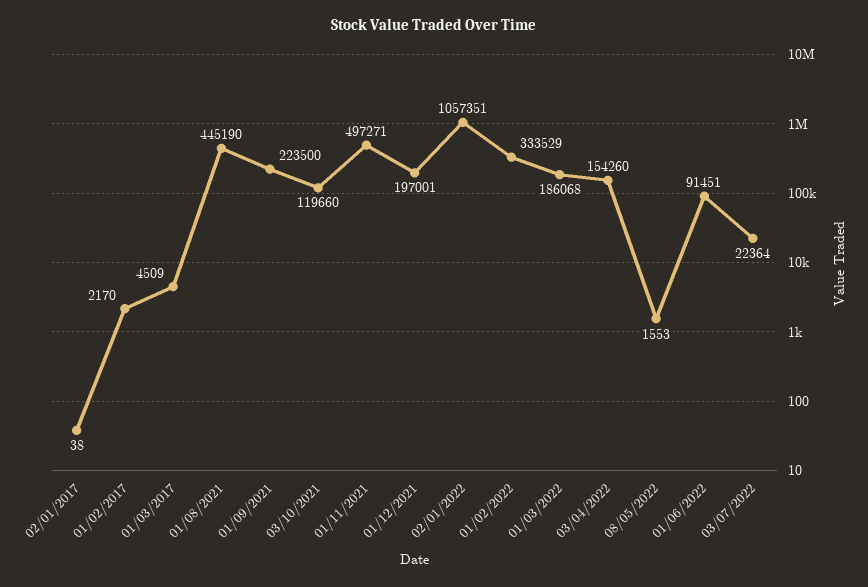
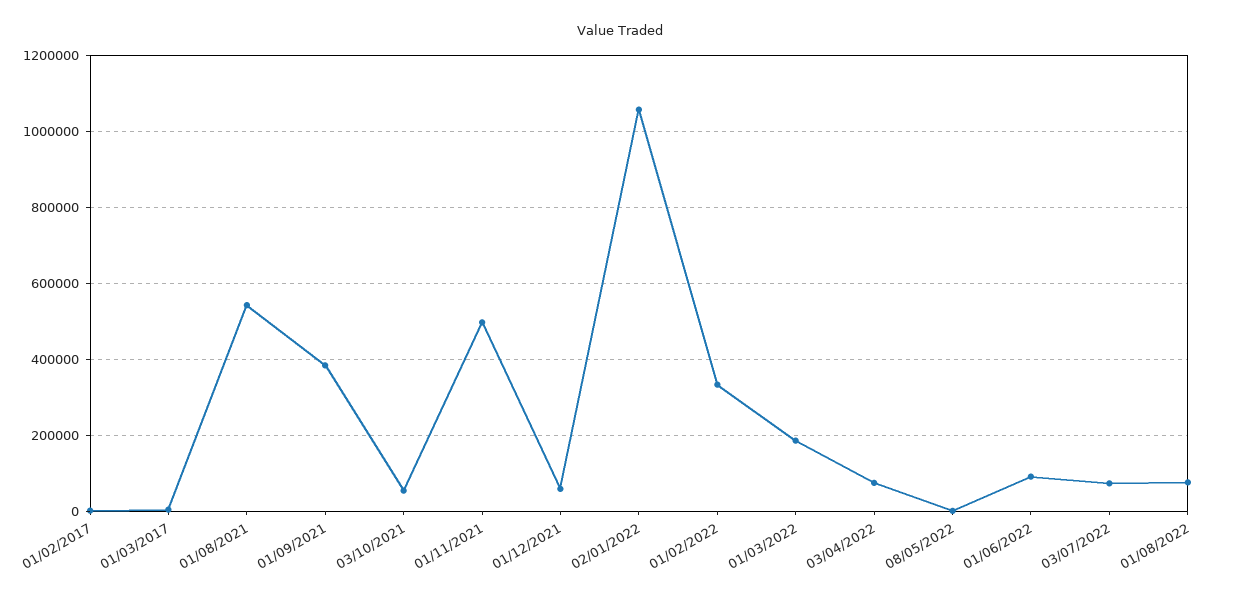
02/01/2017: 38 -> none
01/08/2021: 445190 -> 540000
01/09/2021: 223500 -> 380000
03/10/2021: 119660 -> 60000
01/12/2021: 197001 -> 60000
03/04/2022: 154260 -> 80000
03/07/2022: 22364 -> 80000
01/08/2022: none -> 80000

